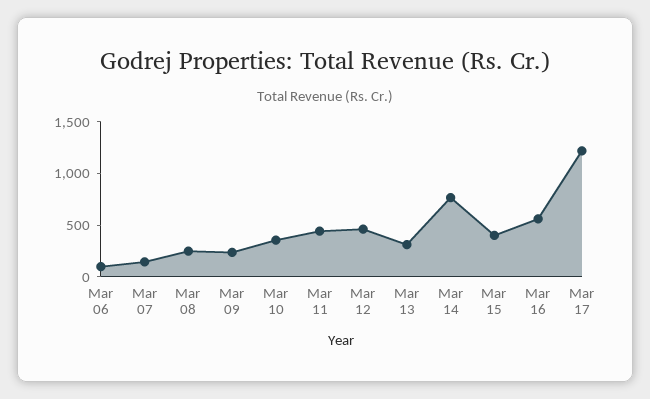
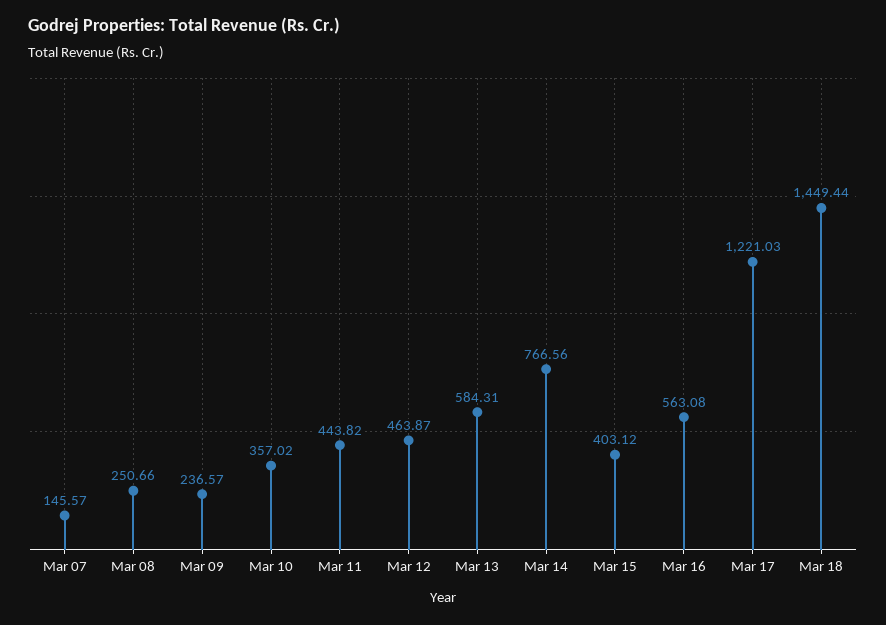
Mar 06: 100 -> none
Mar 13: 300 -> 584.31
Mar 18: none -> 1449.44

